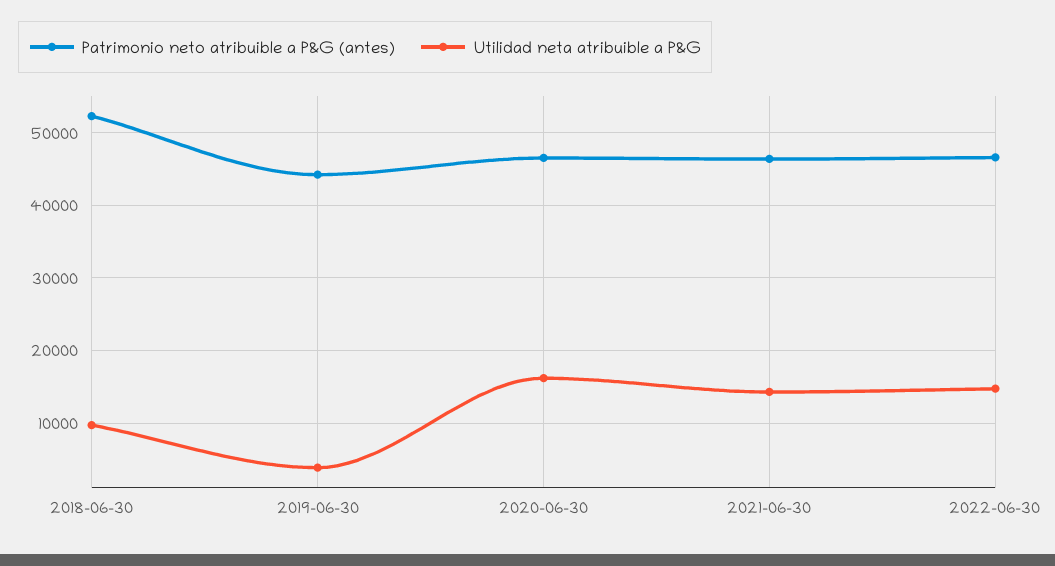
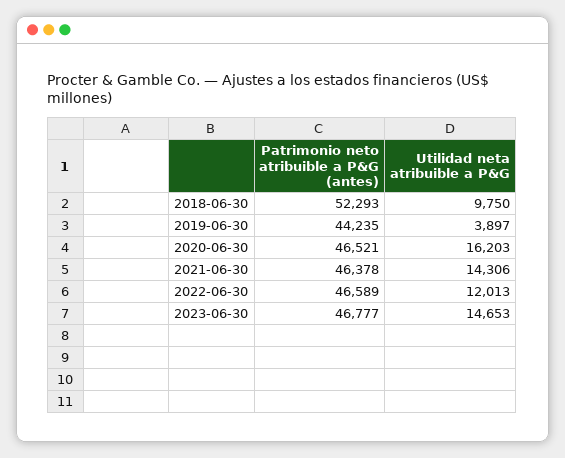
Utilidad neta atribuible a P&G, 2022-06-30: 15000 -> 12013
Patrimonio neto atribuible a P&G (antes), 2023-06-30: none -> 46777
Utilidad neta atribuible a P&G, 2023-06-30: none -> 14653

